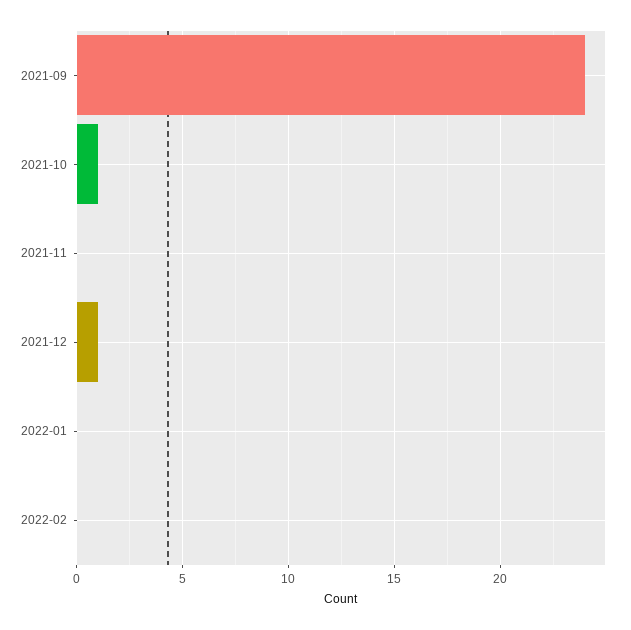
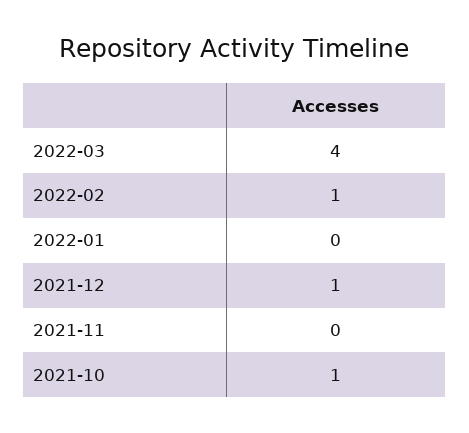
2021-09: 24 -> none
2022-02: 0 -> 1
2022-03: none -> 4

